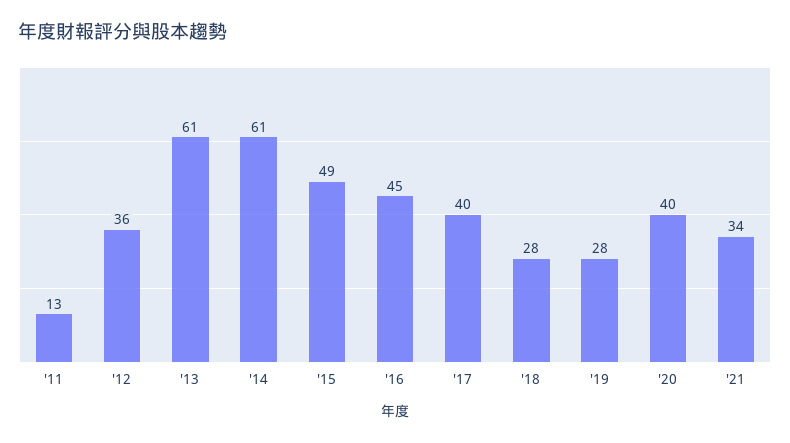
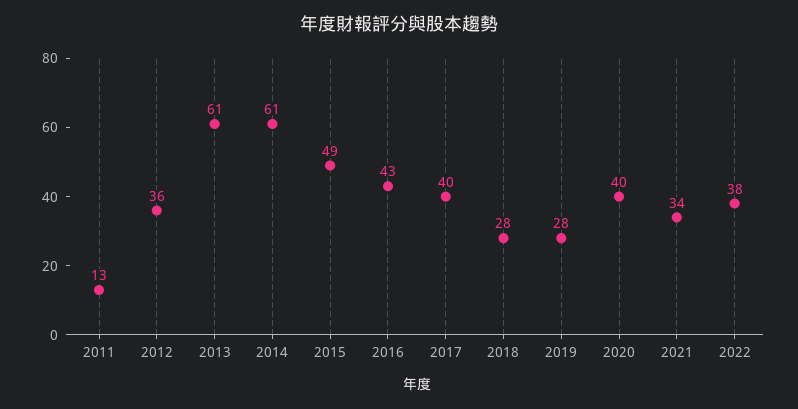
'16: 45 -> 43
2022: none -> 38

